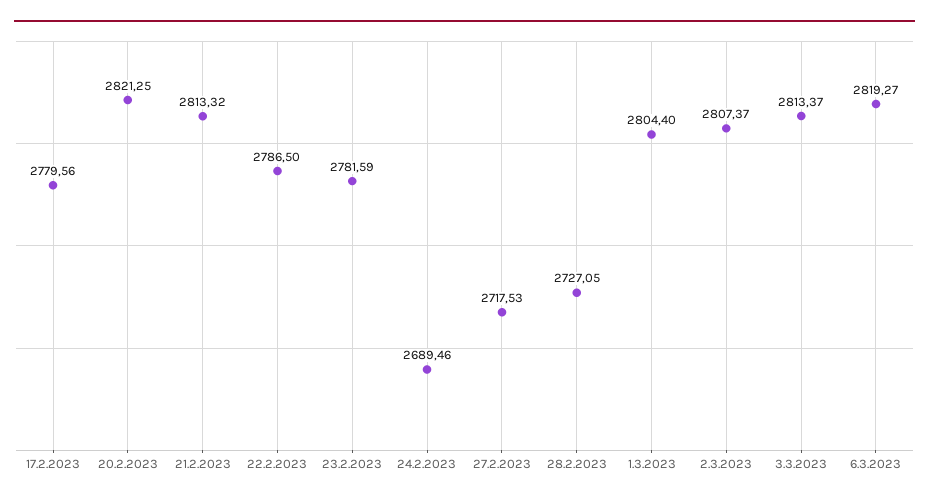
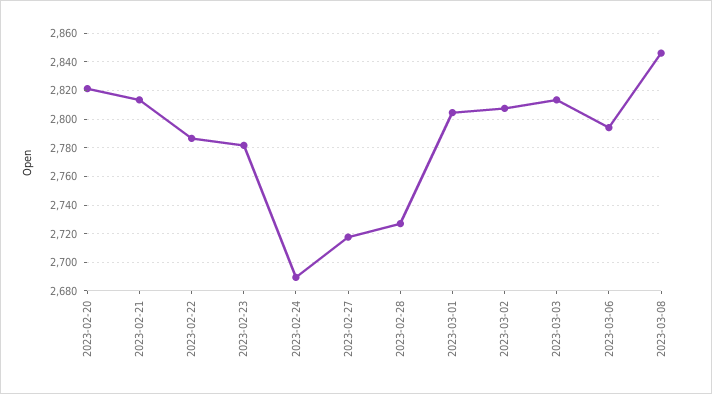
17.2.2023: 2779.56 -> none
6.3.2023: 2819.27 -> 2795
2023-03-08: none -> 2845

